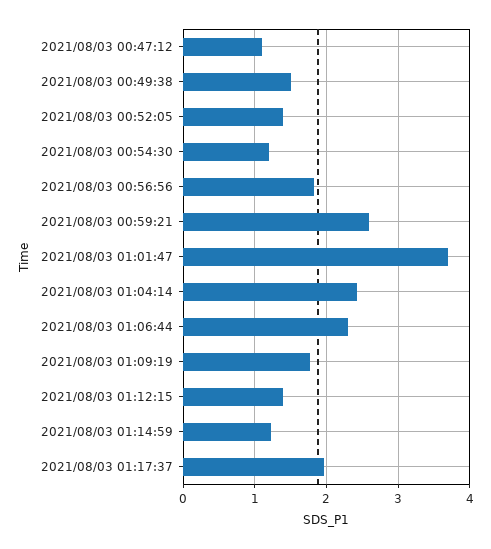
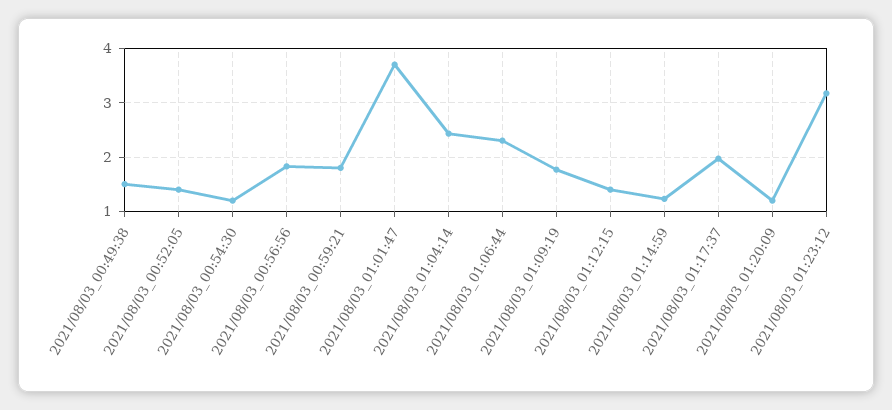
2021/08/03 00:47:12: 1.1 -> none
2021/08/03 00:59:21: 2.6 -> 1.8
2021/08/03_01:20:09: none -> 1.2
2021/08/03_01:23:12: none -> 3.2

